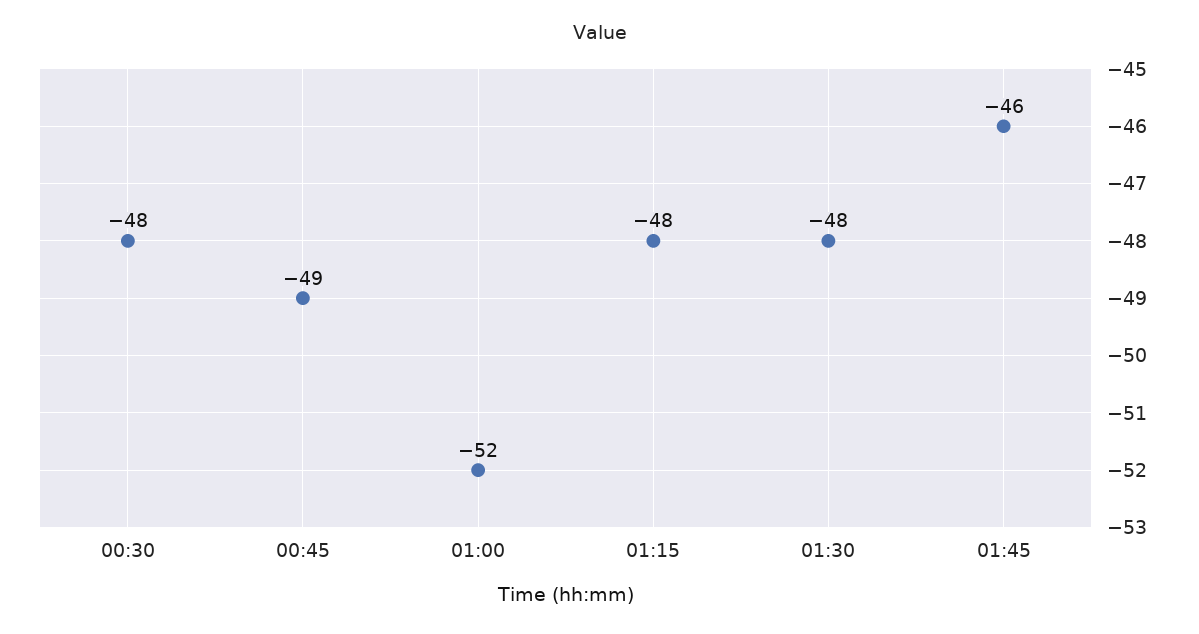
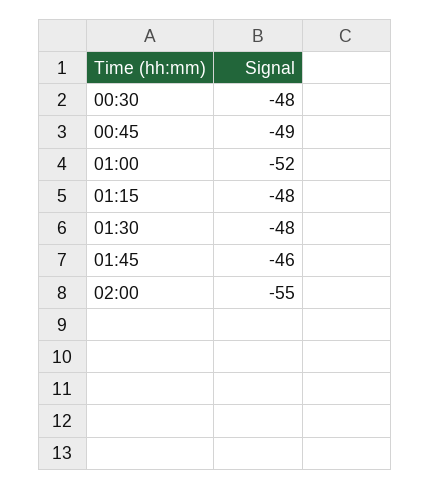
02:00: none -> -55

